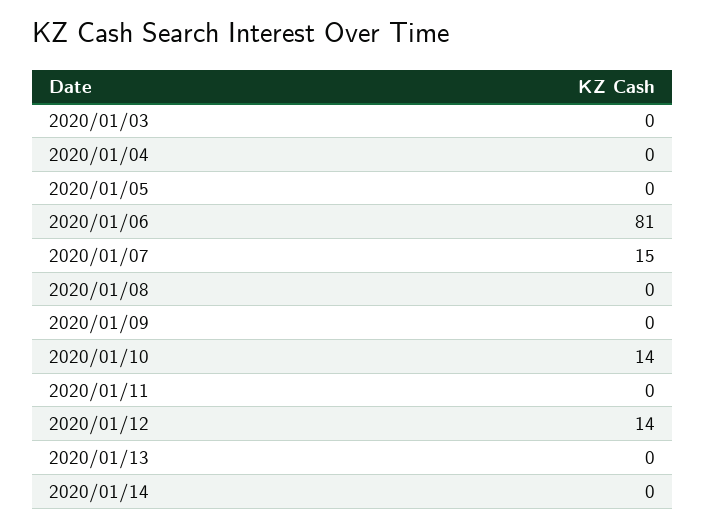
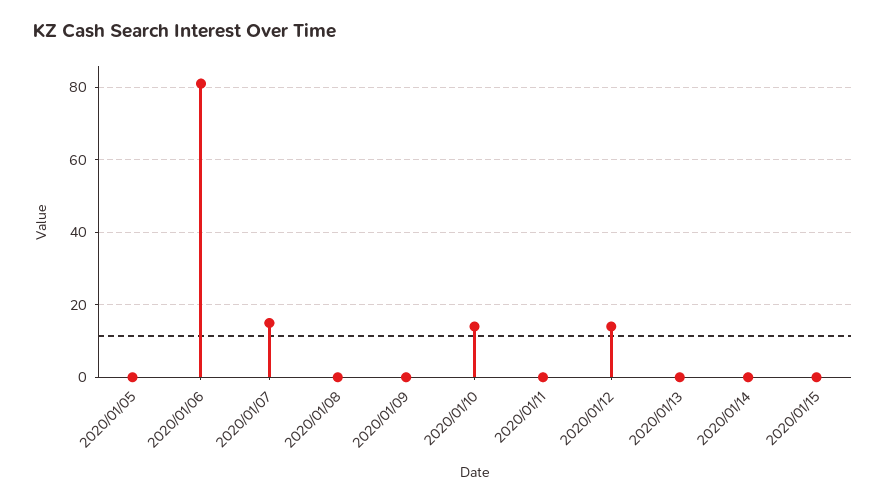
2020/01/03: 0 -> none
2020/01/04: 0 -> none
2020/01/15: none -> 0

